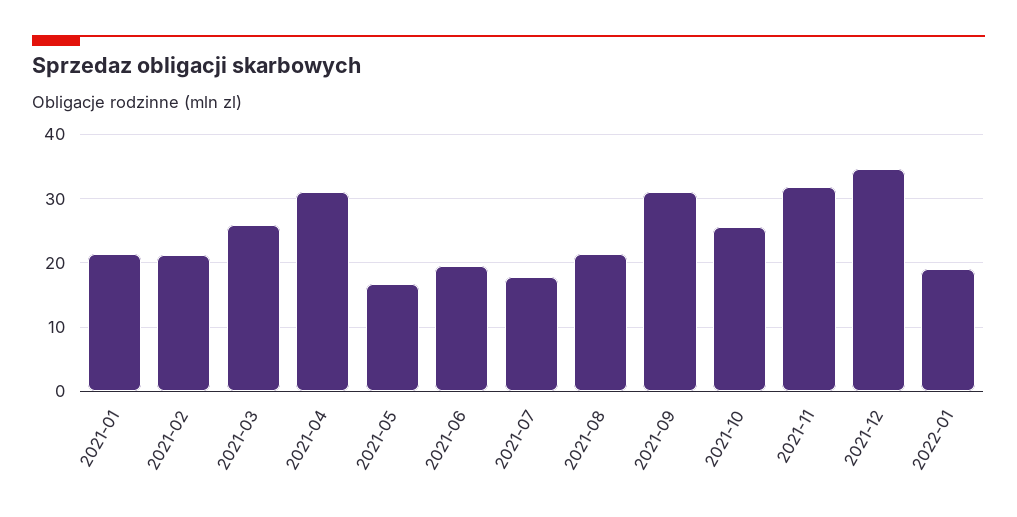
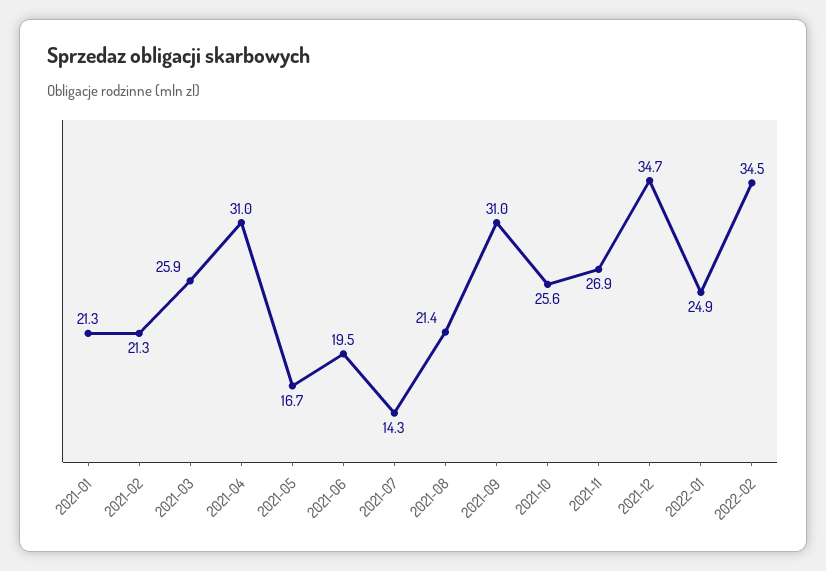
2021-07: 18 -> 14.3
2021-11: 32 -> 26.9
2022-01: 19 -> 24.9
2022-02: none -> 34.5

